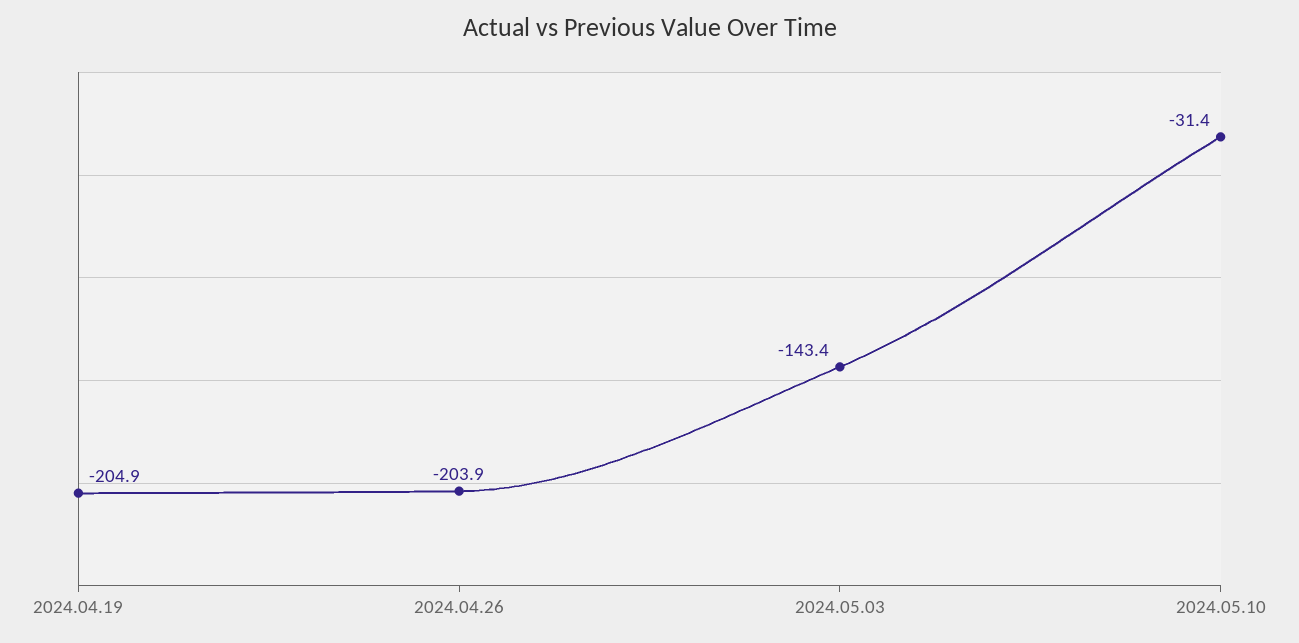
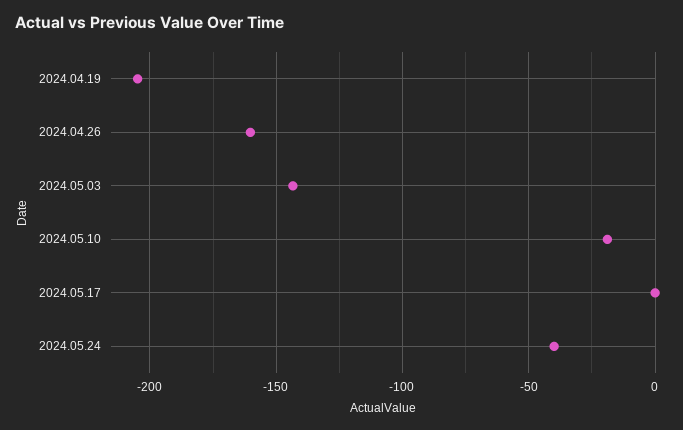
2024.04.26: -203.9 -> -160
2024.05.10: -31.4 -> -20
2024.05.17: none -> 0
2024.05.24: none -> -40

